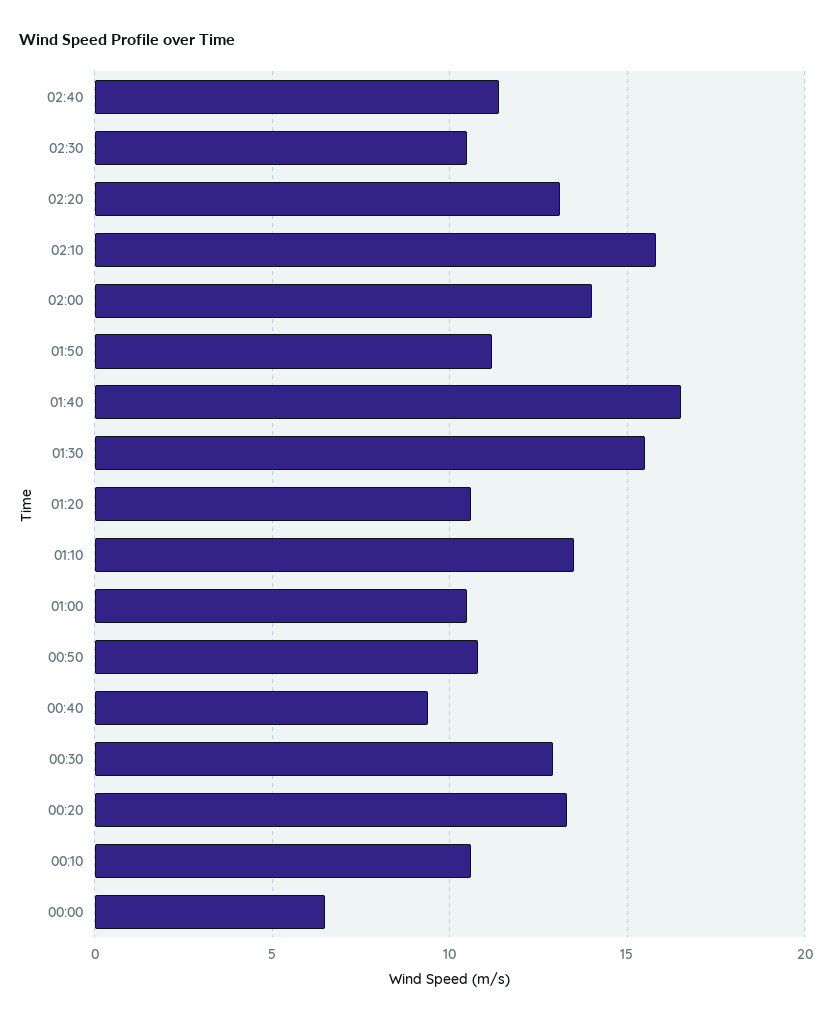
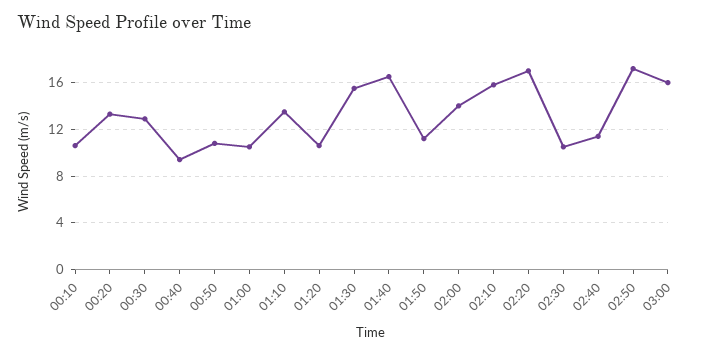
02:20: 13 -> 17
00:00: 6.5 -> none
02:50: none -> 17
03:00: none -> 16

